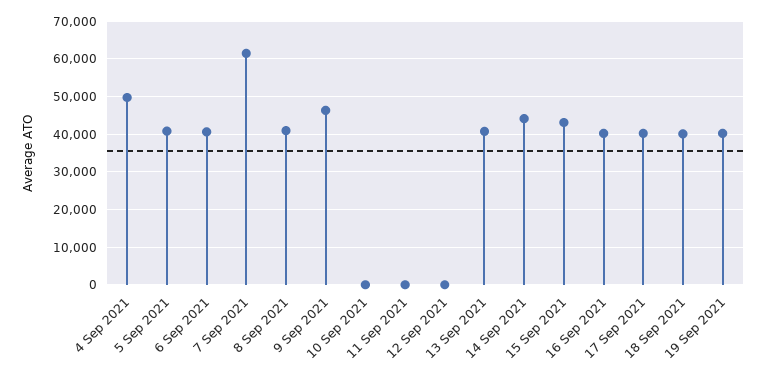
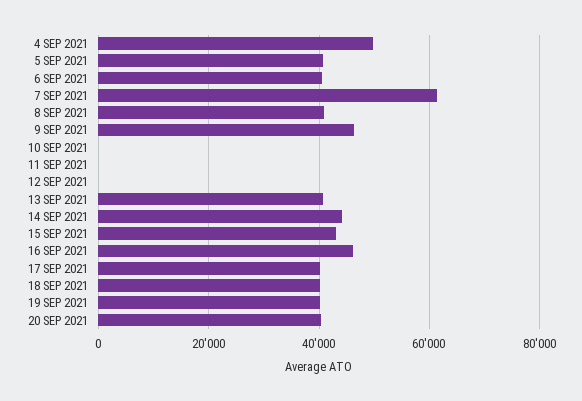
16 Sep 2021: 40000 -> 46000
20 SEP 2021: none -> 40000

